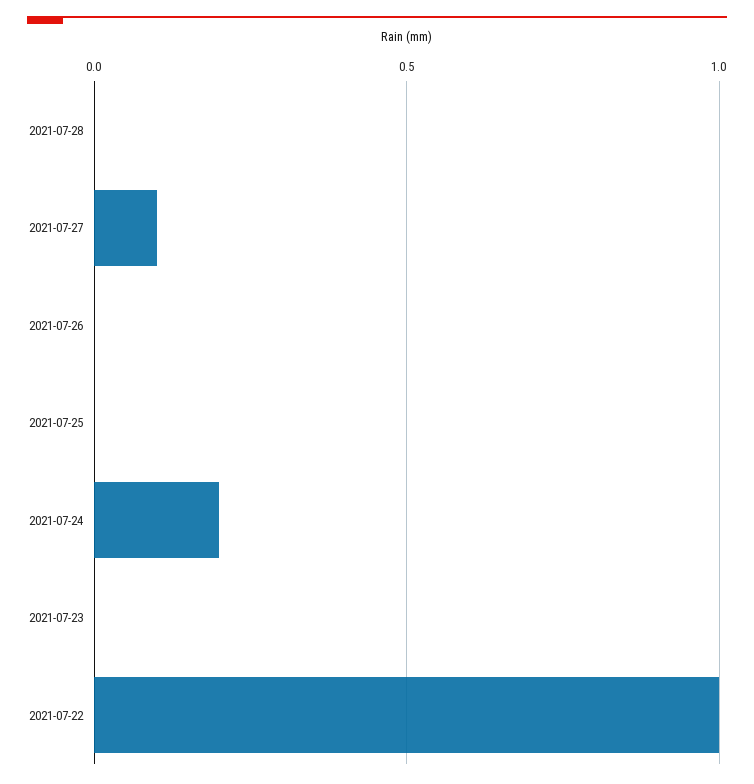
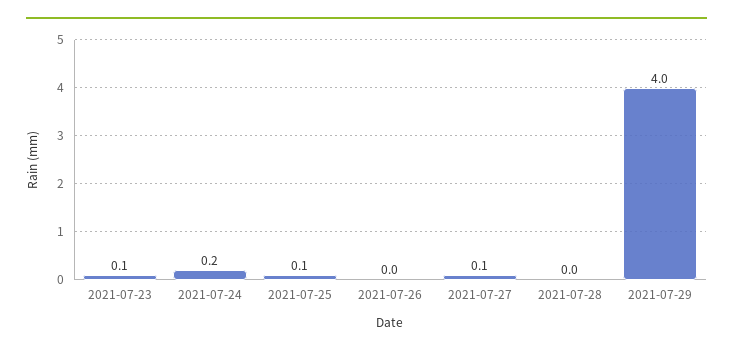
2021-07-25: 0 -> 0.1
2021-07-23: 0 -> 0.1
2021-07-22: 1 -> none
2021-07-29: none -> 4

